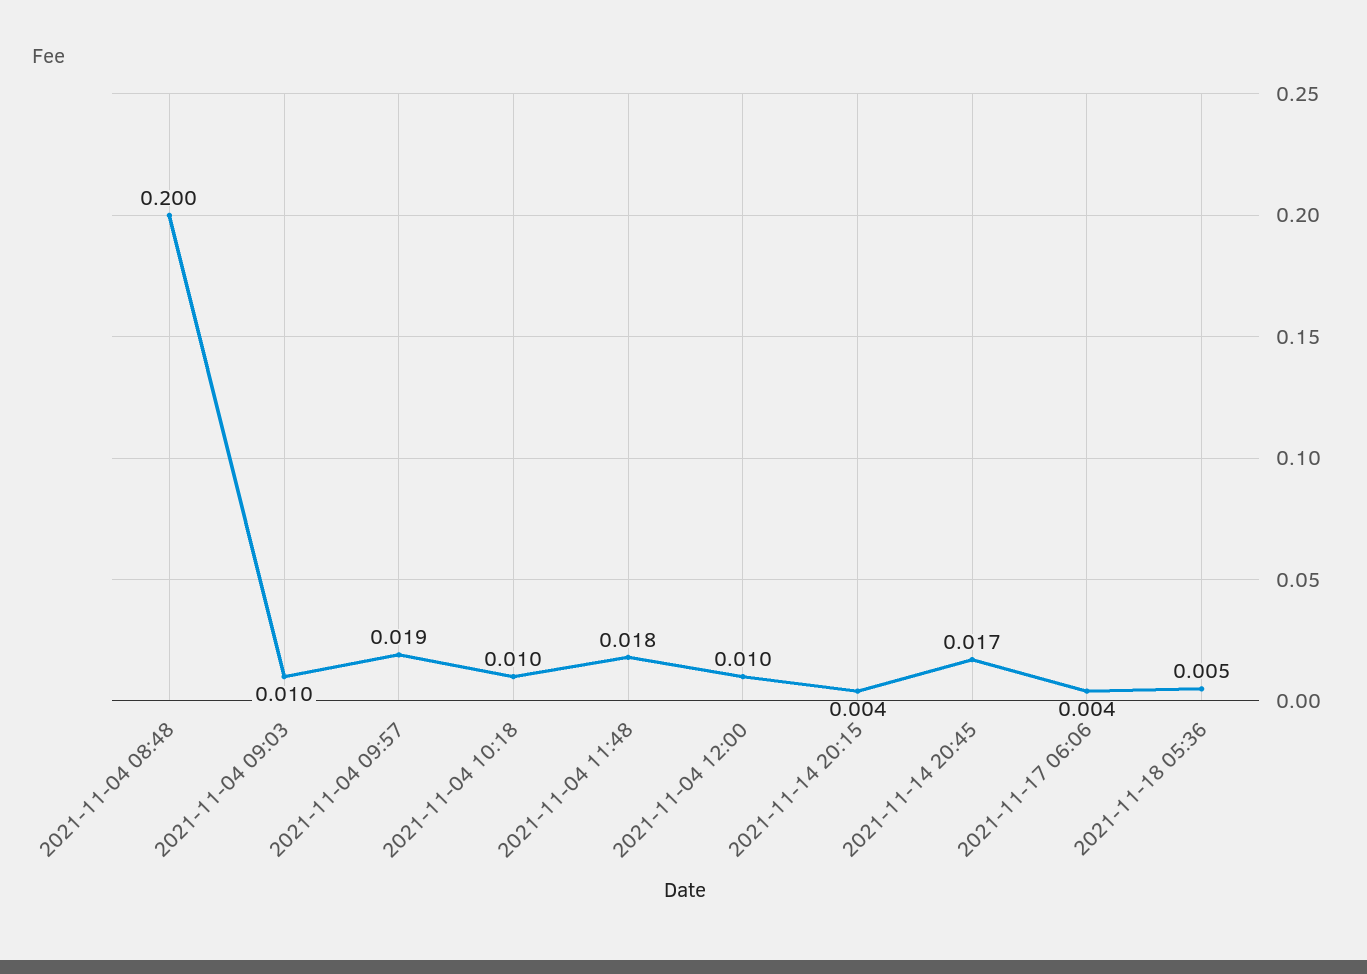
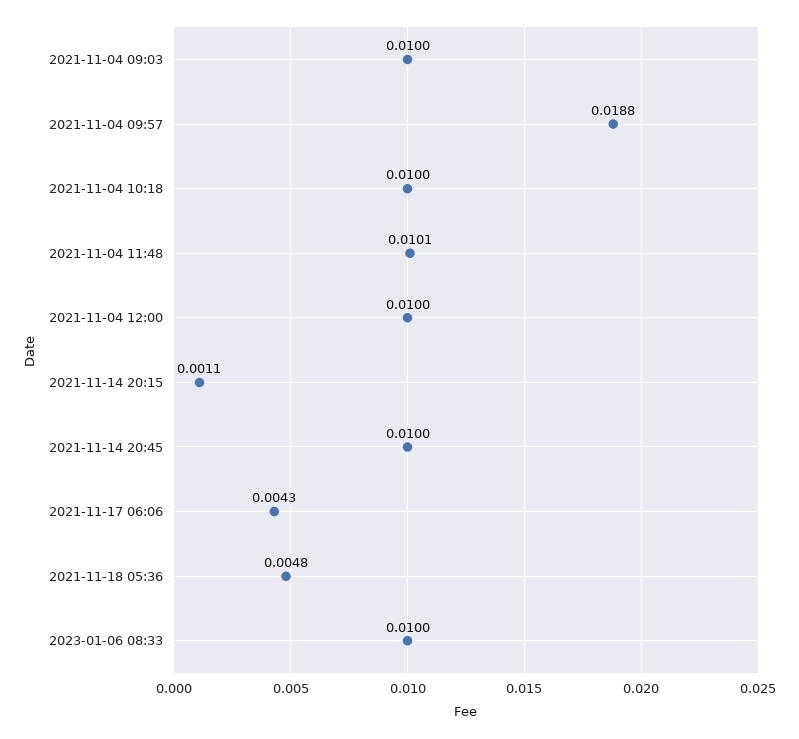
2021-11-04 08:48: 0.2 -> none
2021-11-04 11:48: 0.018 -> 0.0101
2021-11-14 20:15: 0.004 -> 0.0011
2021-11-14 20:45: 0.017 -> 0.01
2023-01-06 08:33: none -> 0.01

